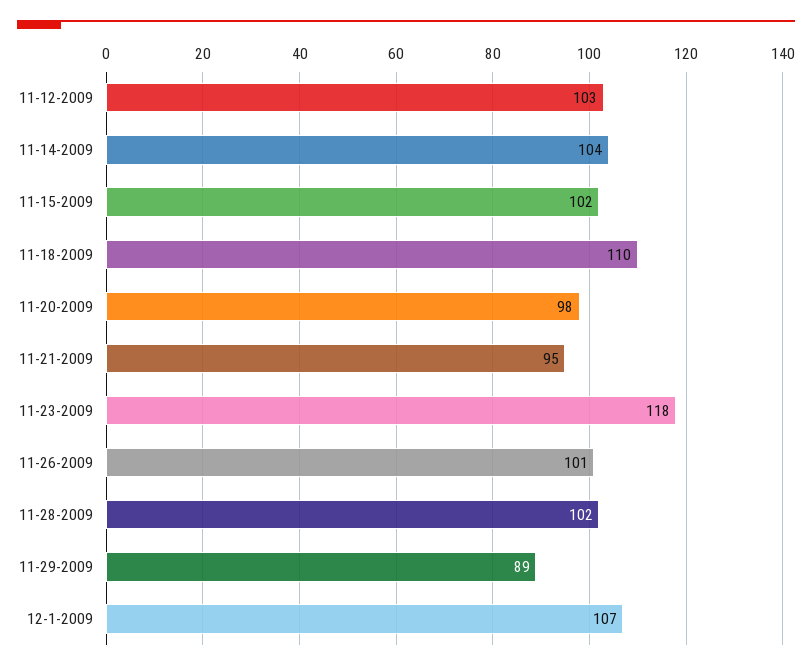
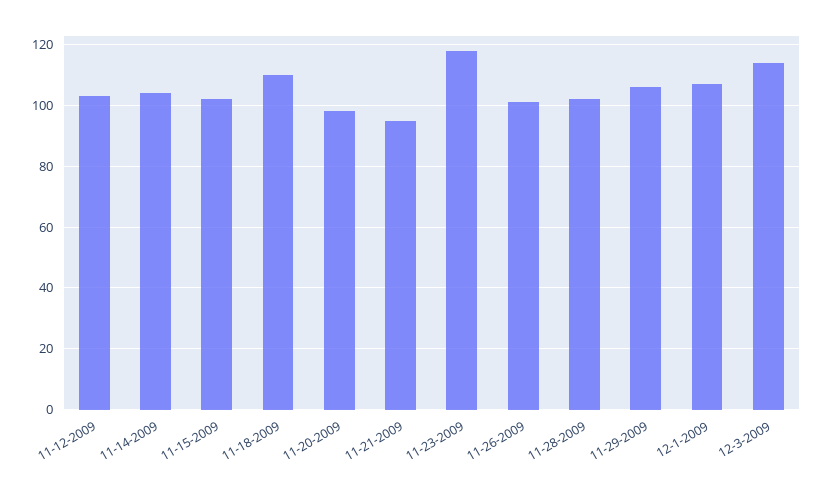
11-29-2009: 89 -> 105
12-3-2009: none -> 115

